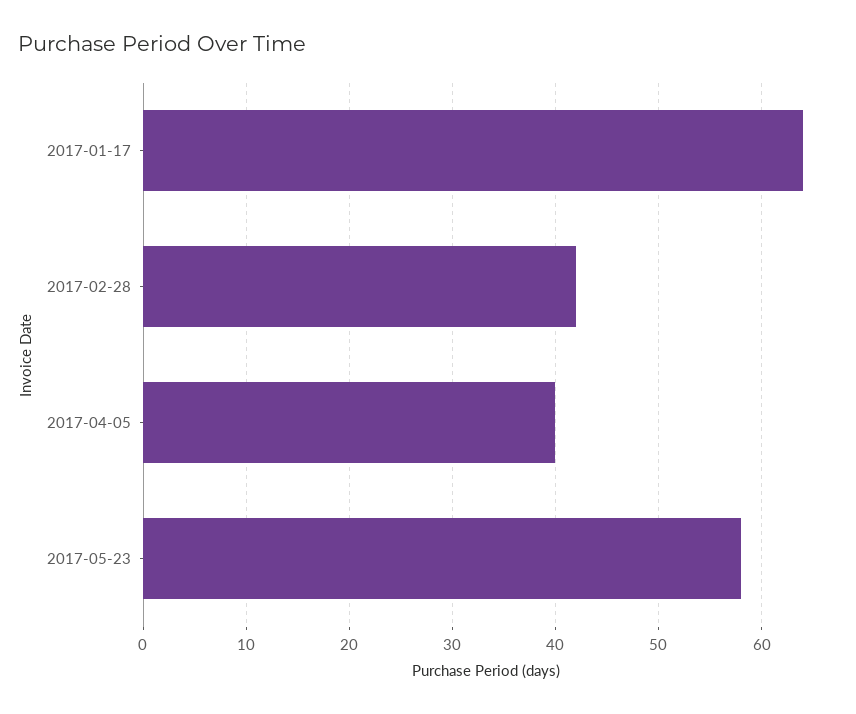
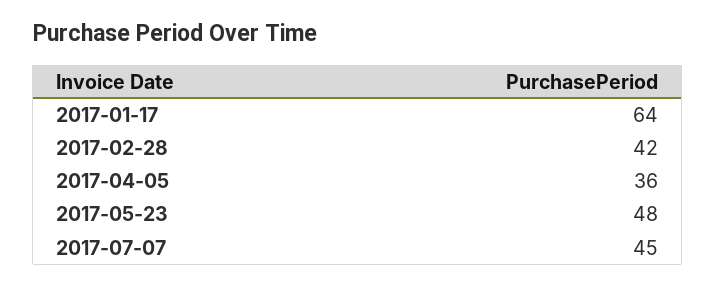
2017-04-05: 40 -> 36
2017-05-23: 58 -> 48
2017-07-07: none -> 45

